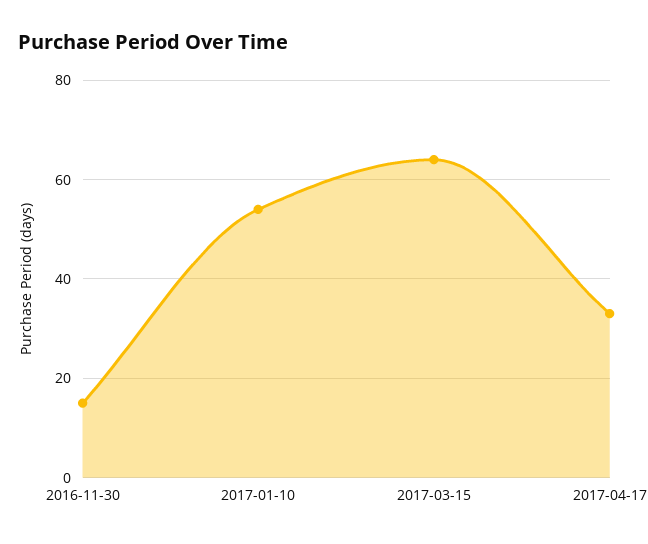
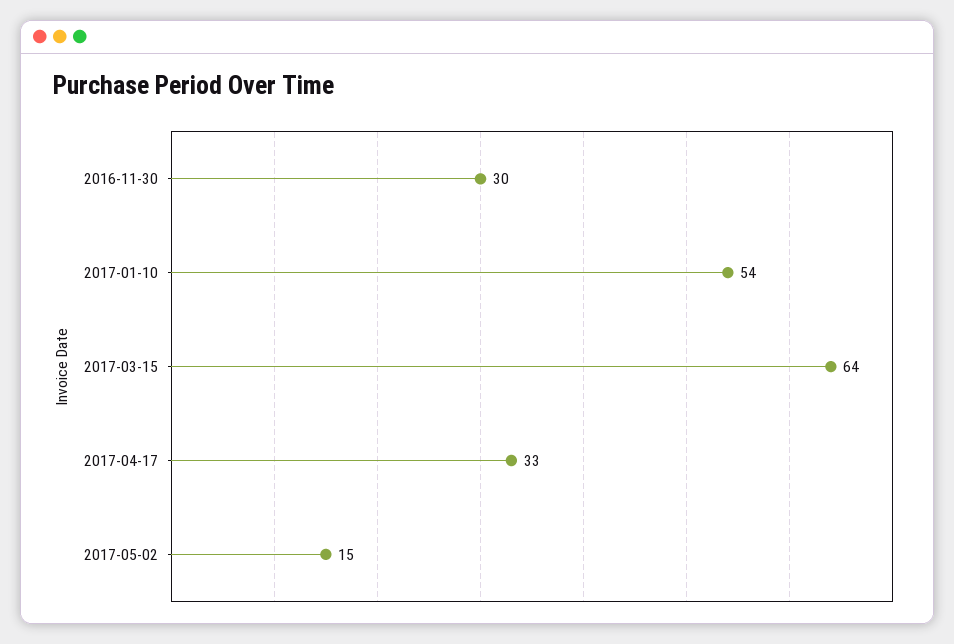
2016-11-30: 15 -> 30
2017-05-02: none -> 15

